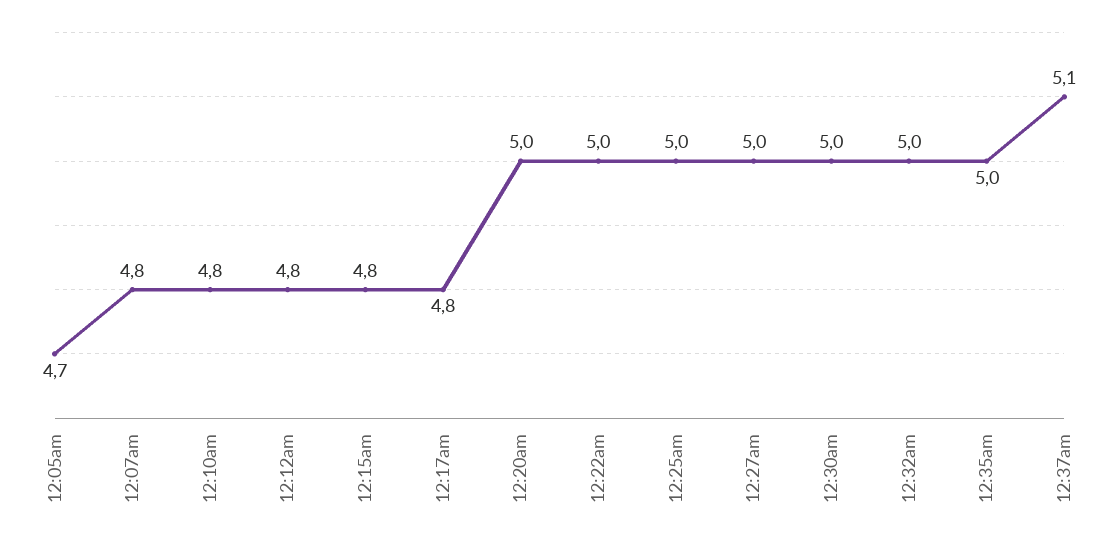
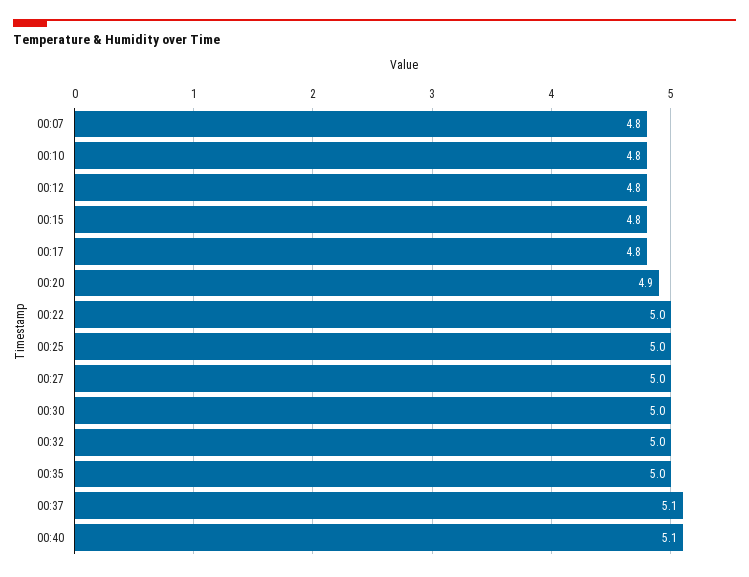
12:05am: 4.7 -> none
12:20am: 5 -> 4.9
00:40: none -> 5.1

